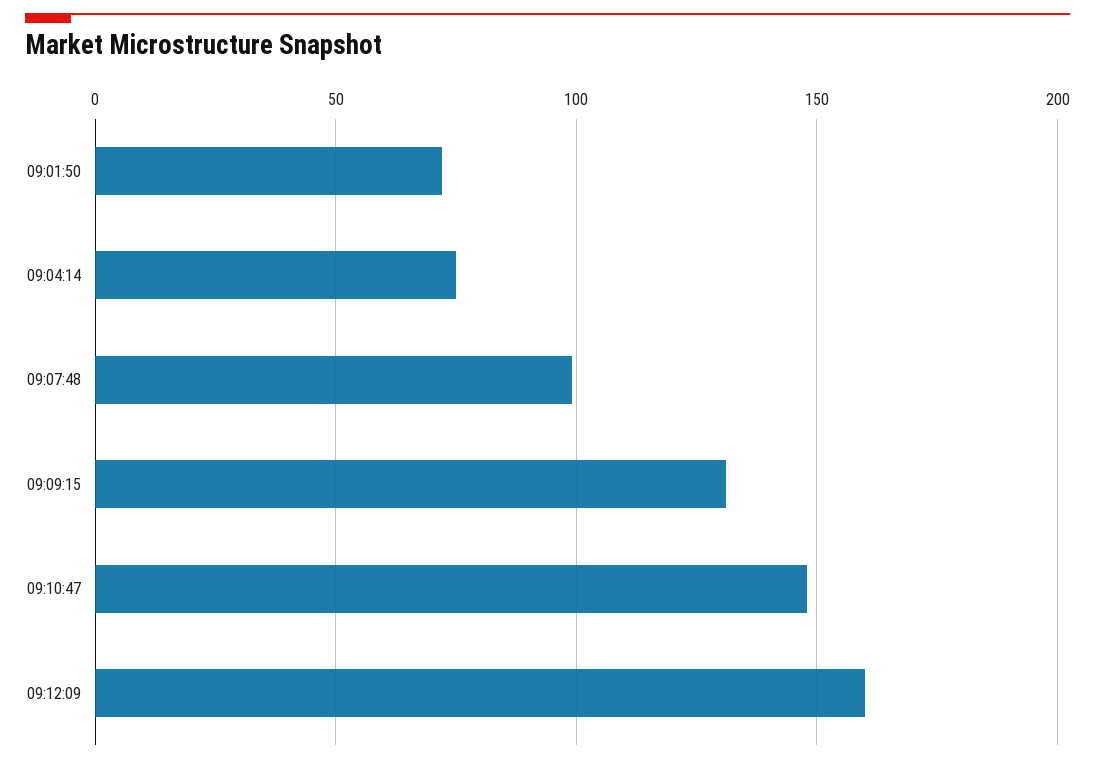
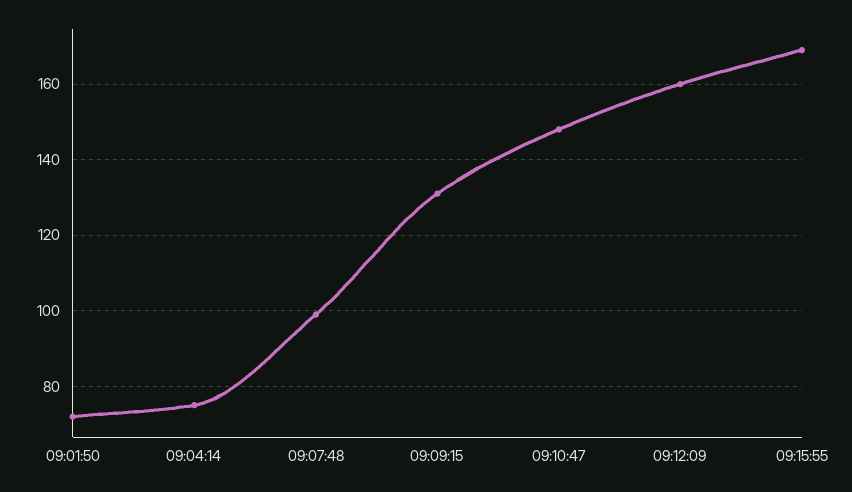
09:15:55: none -> 170

